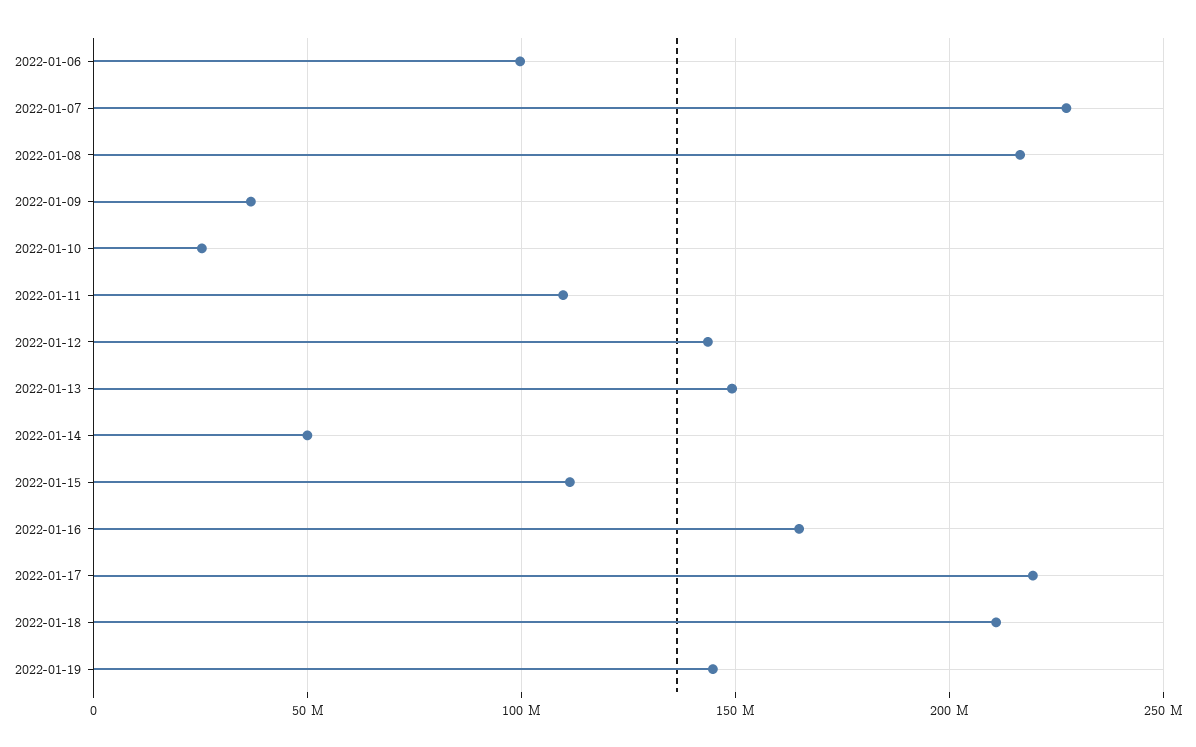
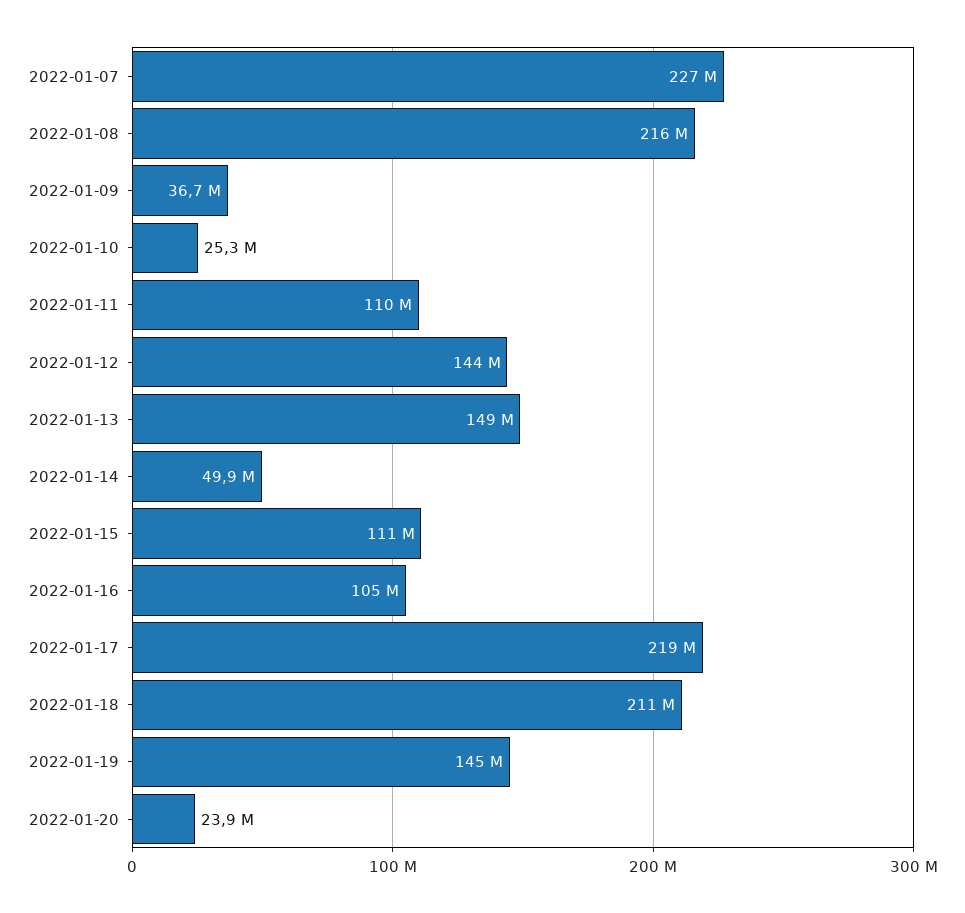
2022-01-06: 100000000 -> none
2022-01-16: 165000000 -> 105000000
2022-01-20: none -> 23900000

